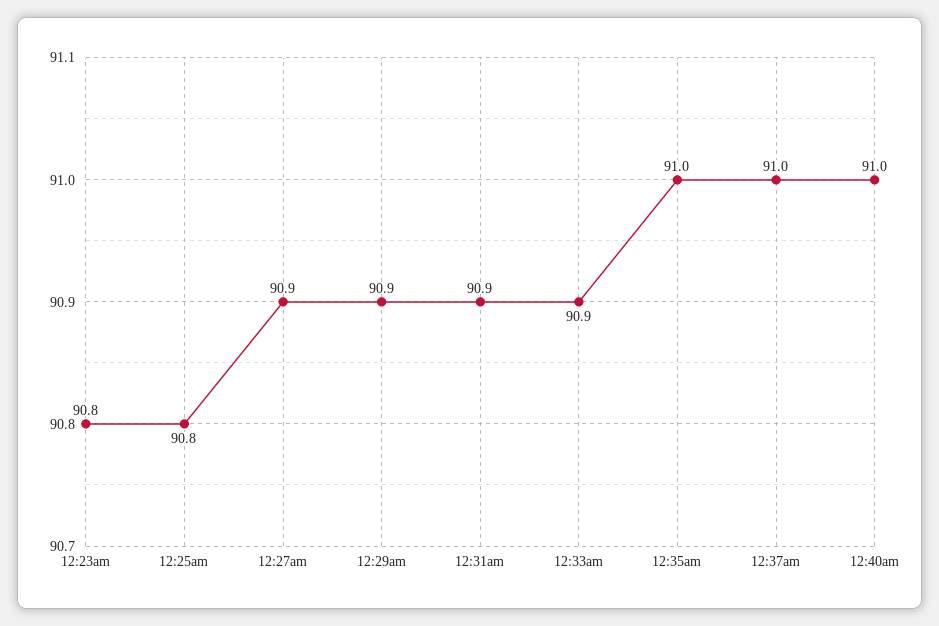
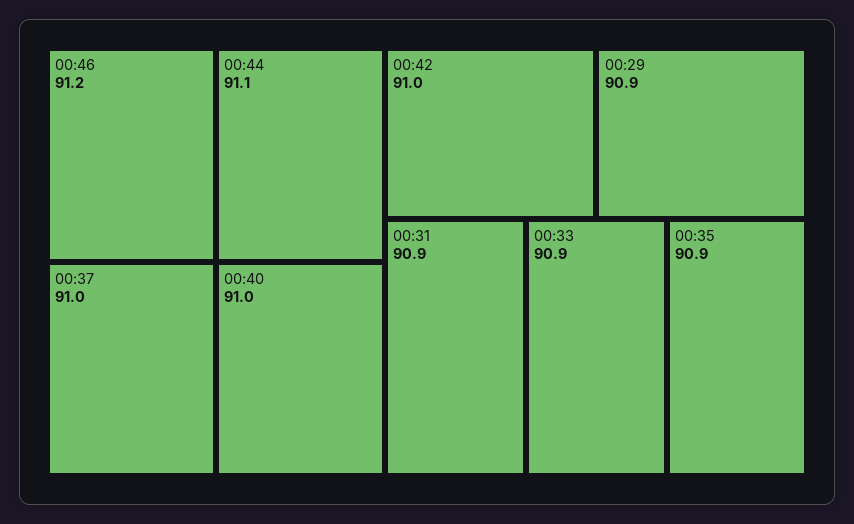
12:23am: 90.8 -> none
12:25am: 90.8 -> none
12:27am: 90.9 -> none
12:35am: 91 -> 90.9
00:46: none -> 91.2
00:44: none -> 91.1
00:42: none -> 91

